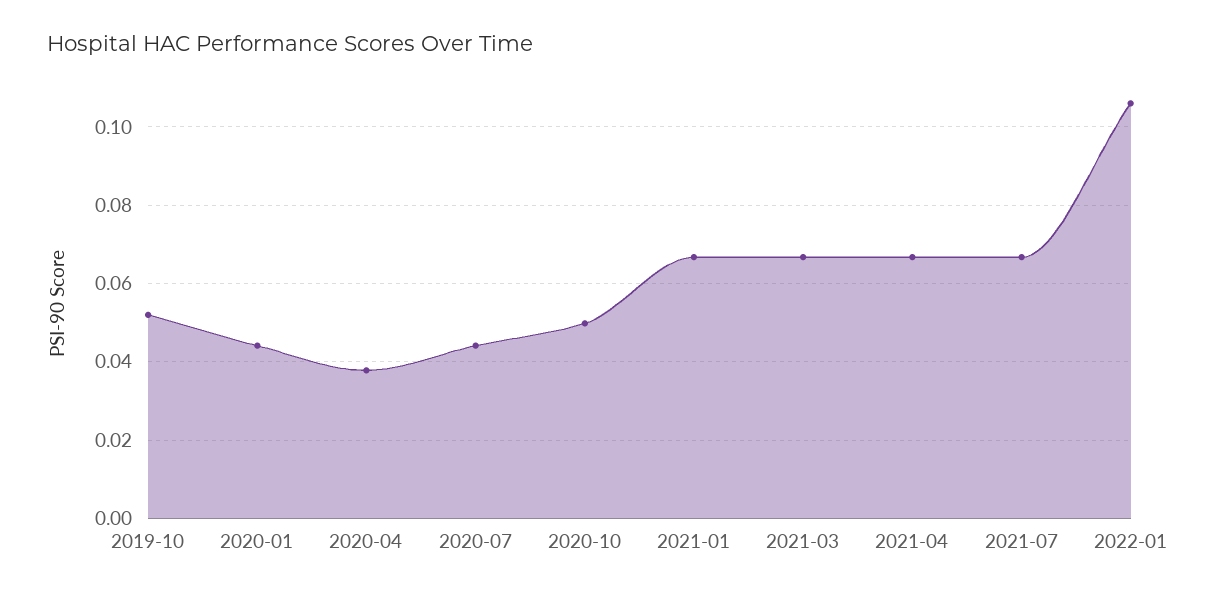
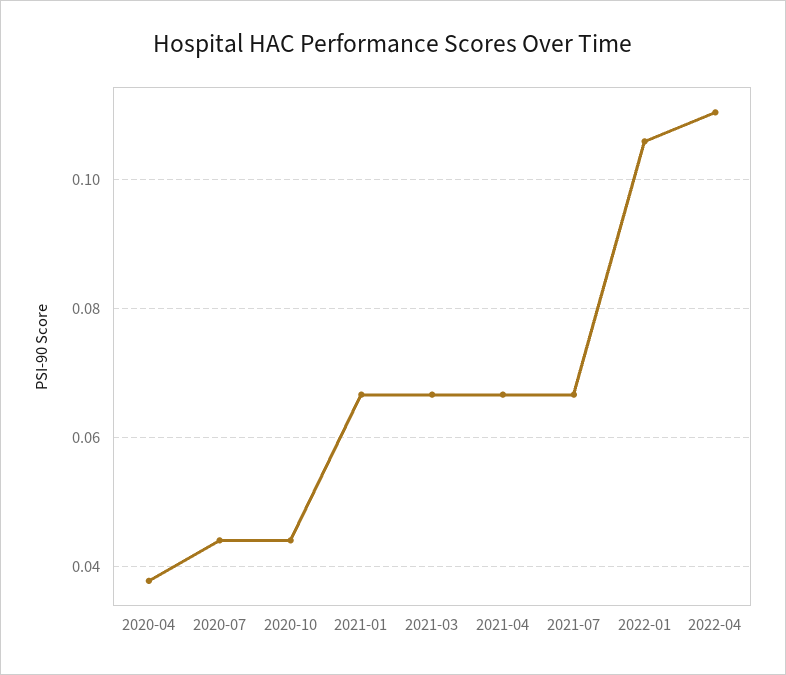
2019-10: 0.052 -> none
2020-01: 0.044 -> none
2020-10: 0.05 -> 0.044
2022-04: none -> 0.11

